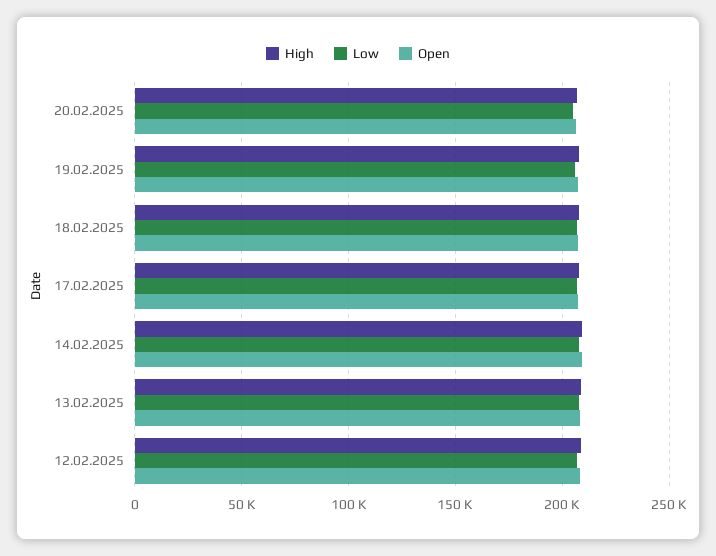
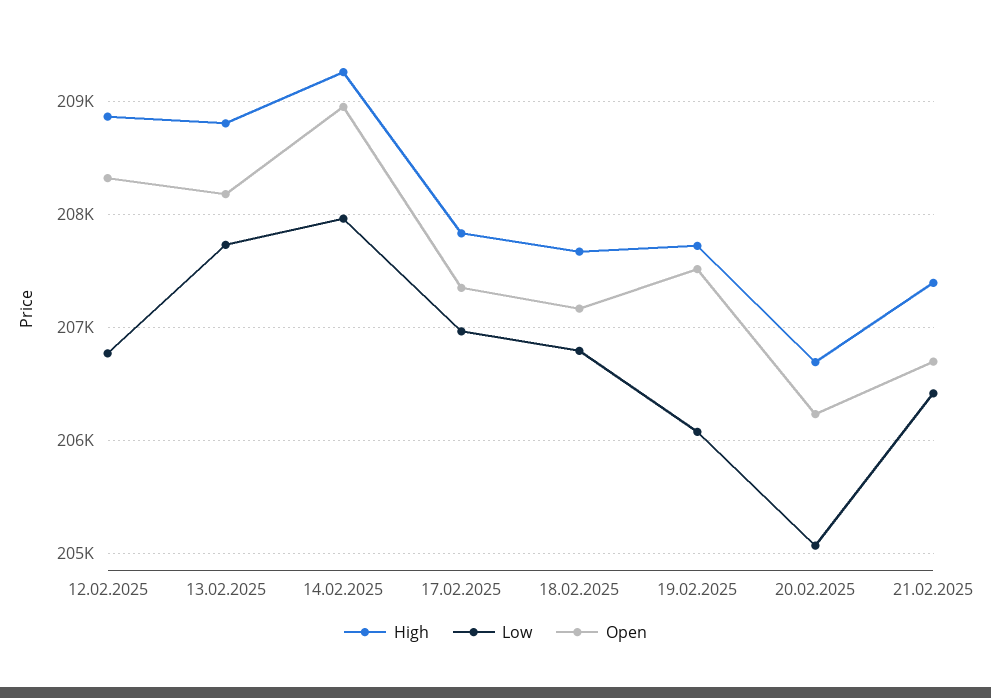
High, 21.02.2025: none -> 207400
Low, 21.02.2025: none -> 206400
Open, 21.02.2025: none -> 206700

